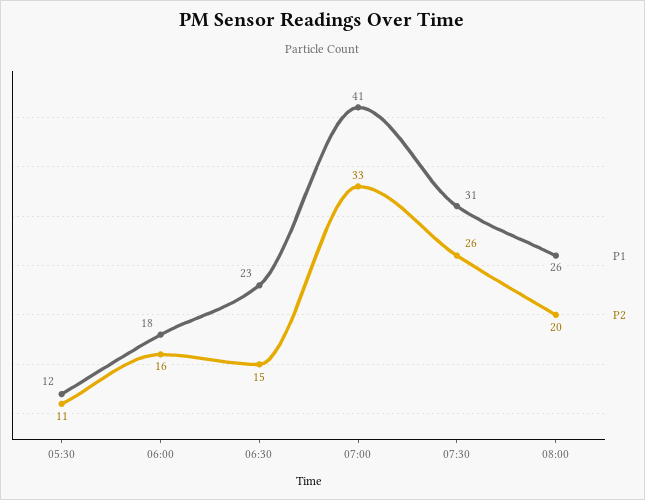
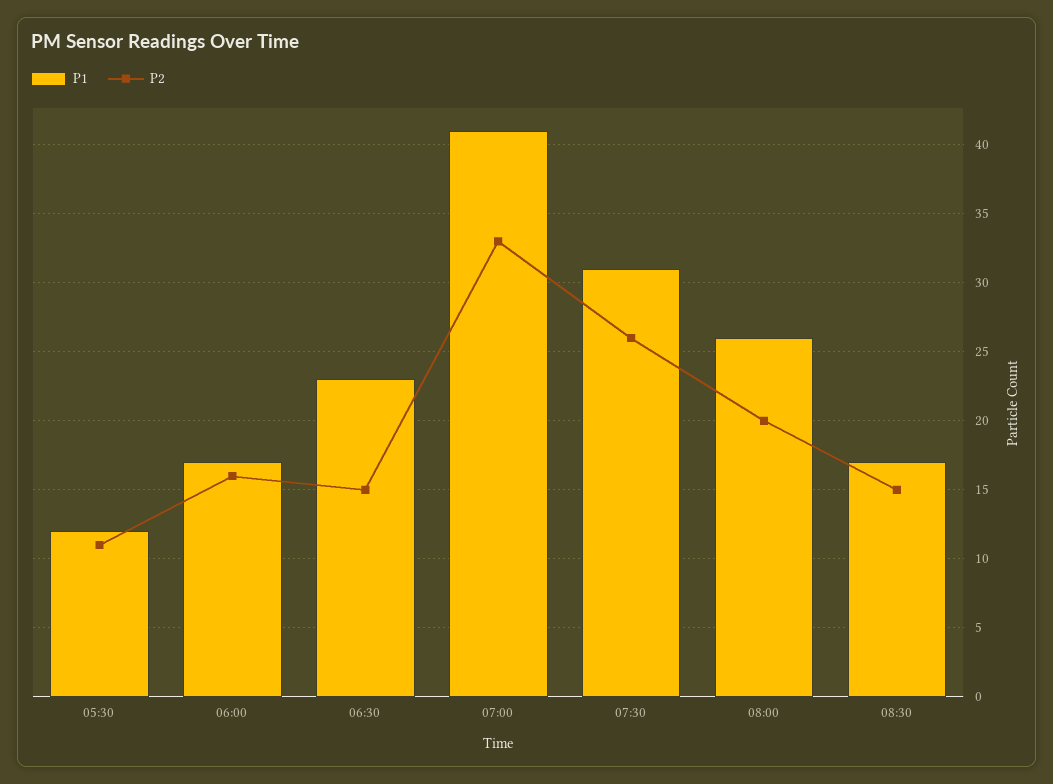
P1, 06:00: 18 -> 17
P1, 08:30: none -> 17
P2, 08:30: none -> 15

